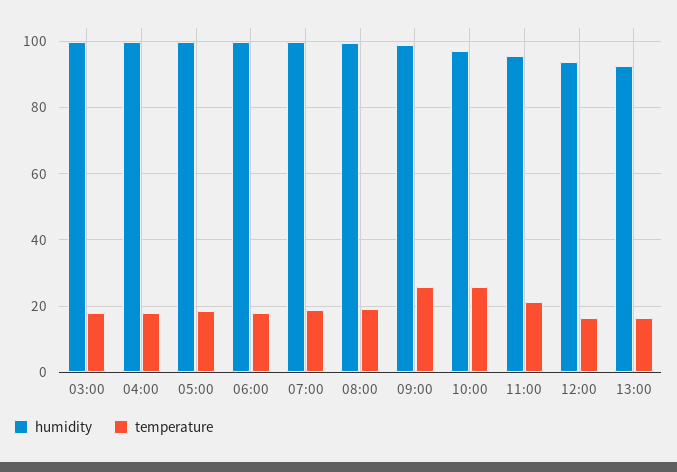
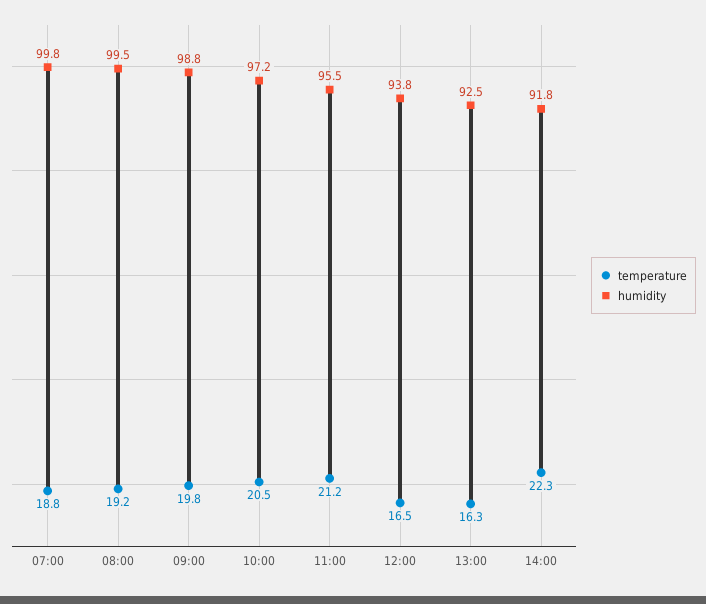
humidity, 03:00: 100 -> none
temperature, 03:00: 18 -> none
humidity, 04:00: 100 -> none
temperature, 04:00: 18 -> none
humidity, 05:00: 100 -> none
temperature, 05:00: 18 -> none
humidity, 06:00: 100 -> none
temperature, 06:00: 18 -> none
temperature, 09:00: 26 -> 19.8
temperature, 10:00: 26 -> 20.5
temperature, 14:00: none -> 22.3
humidity, 14:00: none -> 91.8

